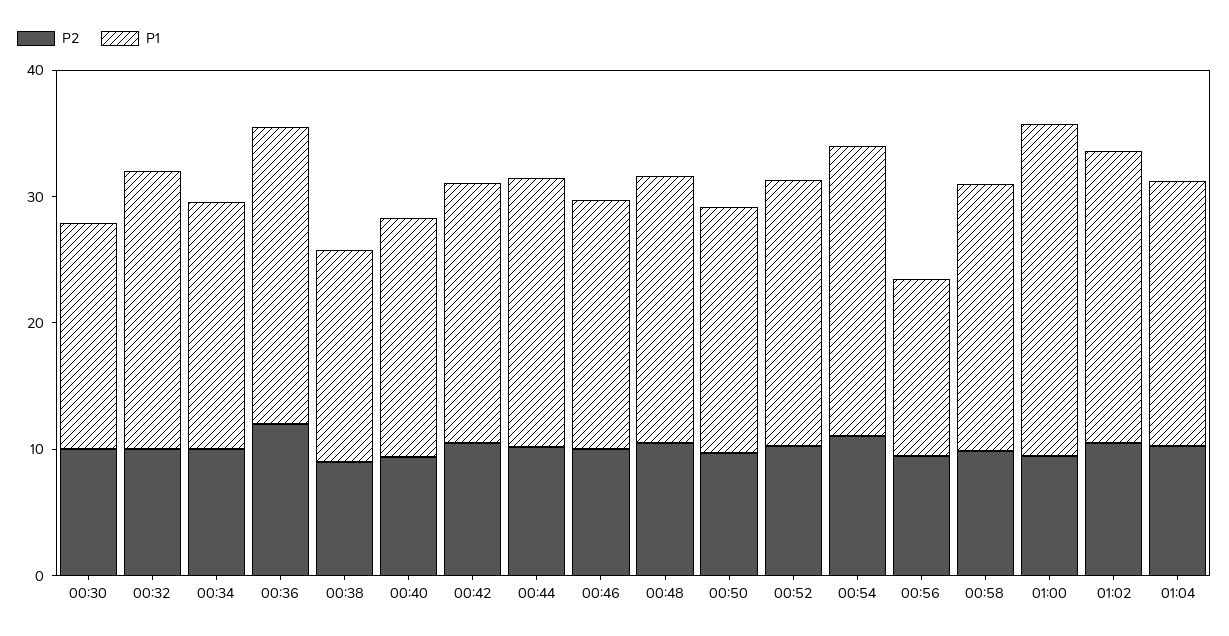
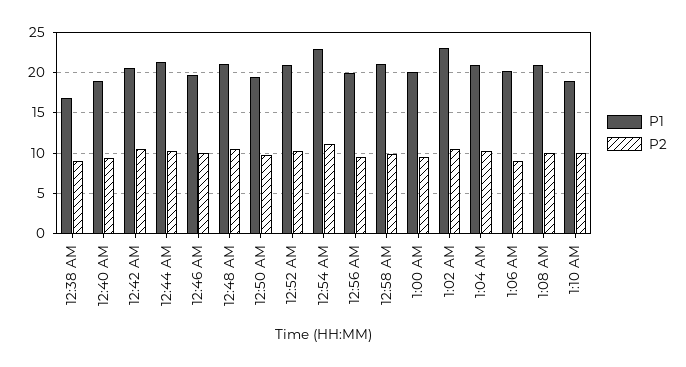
P2, 00:30: 10 -> none
P1, 00:30: 18 -> none
P2, 00:32: 10 -> none
P1, 00:32: 22 -> none
P2, 00:34: 10 -> none
P1, 00:34: 20 -> none
P2, 00:36: 12 -> none
P1, 00:36: 24 -> none
P1, 00:56: 14 -> 20
P1, 01:00: 26 -> 20
P1, 1:06 AM: none -> 20
P2, 1:06 AM: none -> 9
P1, 1:08 AM: none -> 21
P2, 1:08 AM: none -> 10
P1, 1:10 AM: none -> 19
P2, 1:10 AM: none -> 10

